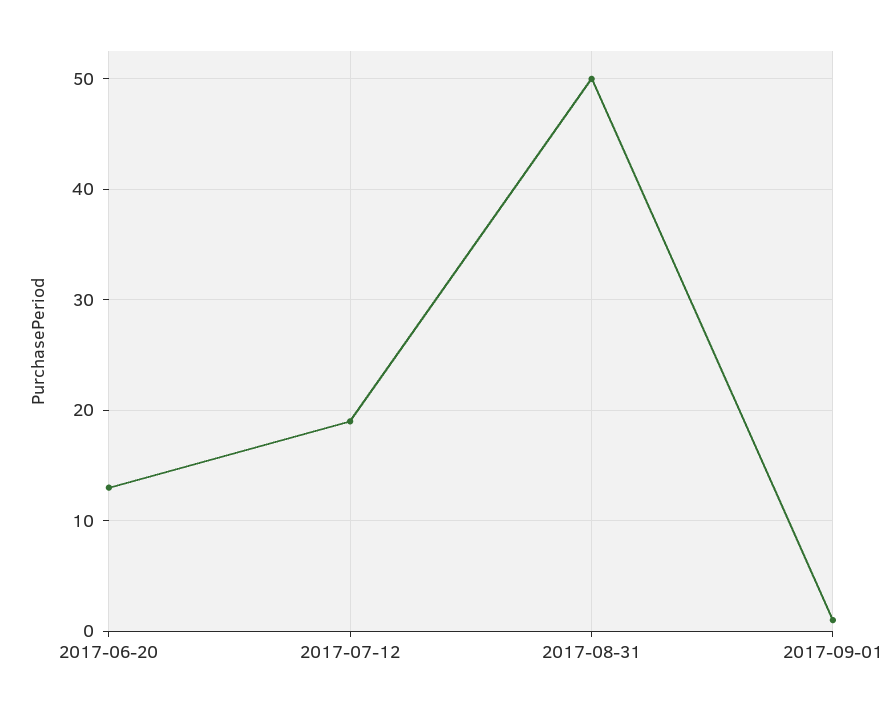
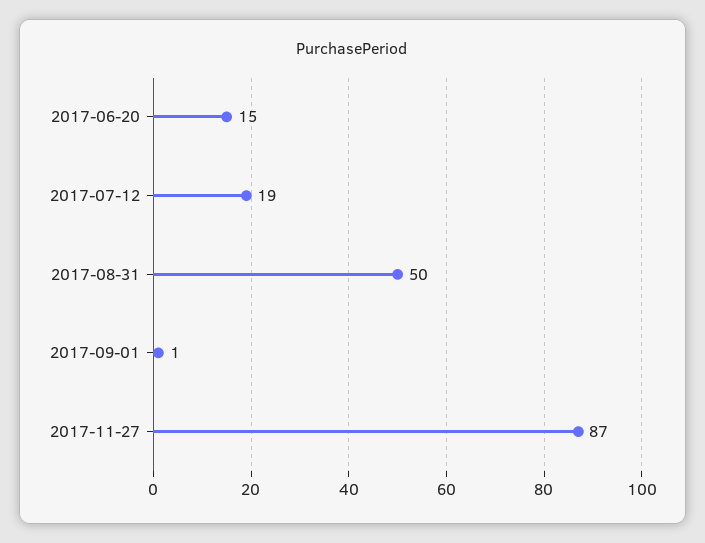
2017-06-20: 13 -> 15
2017-11-27: none -> 87

